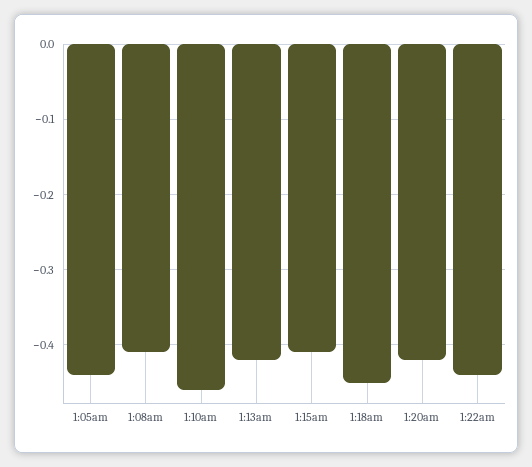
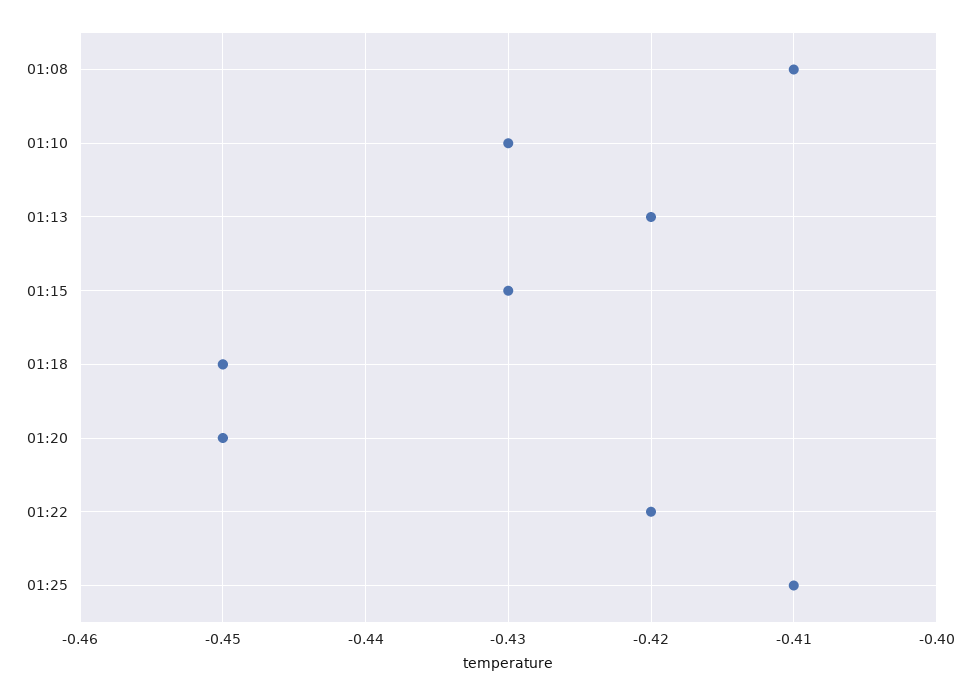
1:05am: -0.44 -> none
1:10am: -0.46 -> -0.43
1:15am: -0.41 -> -0.43
1:20am: -0.42 -> -0.45
1:22am: -0.44 -> -0.42
01:25: none -> -0.41

